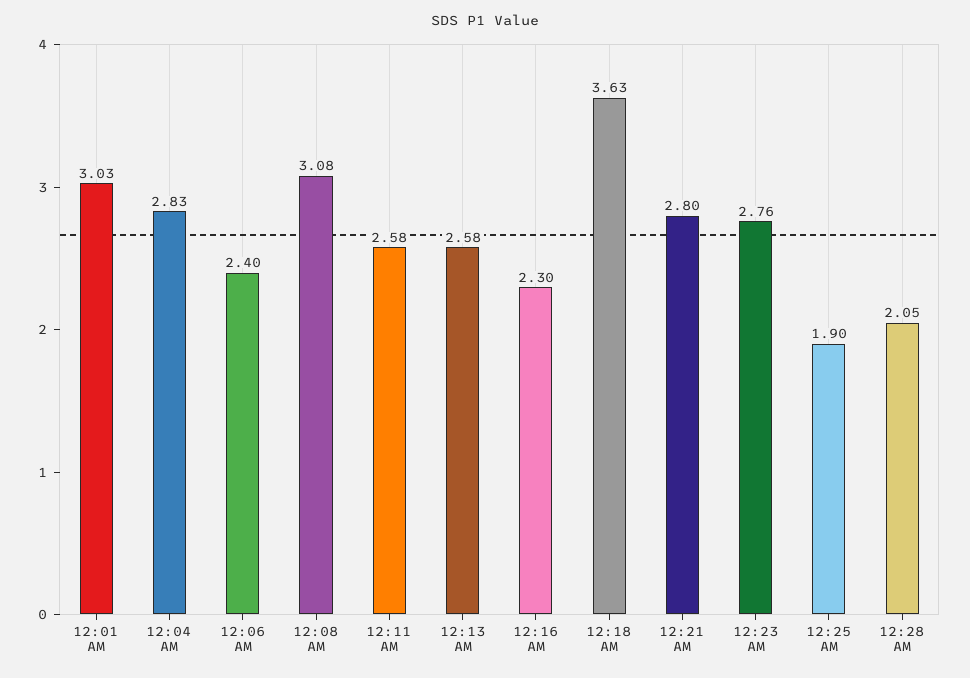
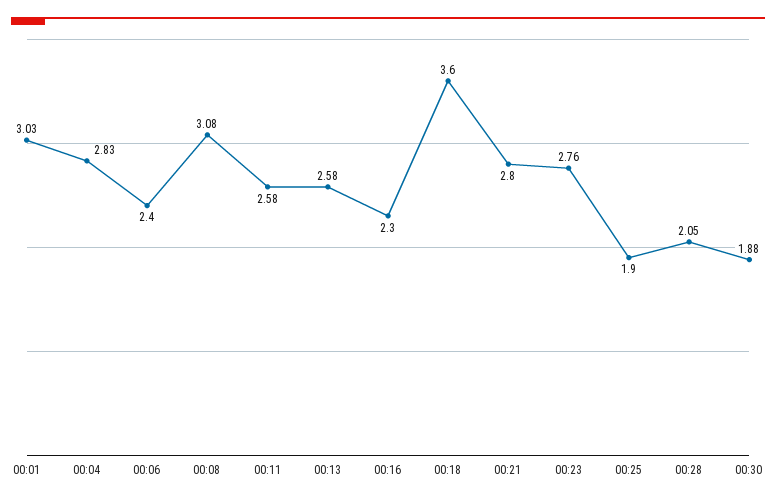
12:18 AM: 3.63 -> 3.6
00:30: none -> 1.88

